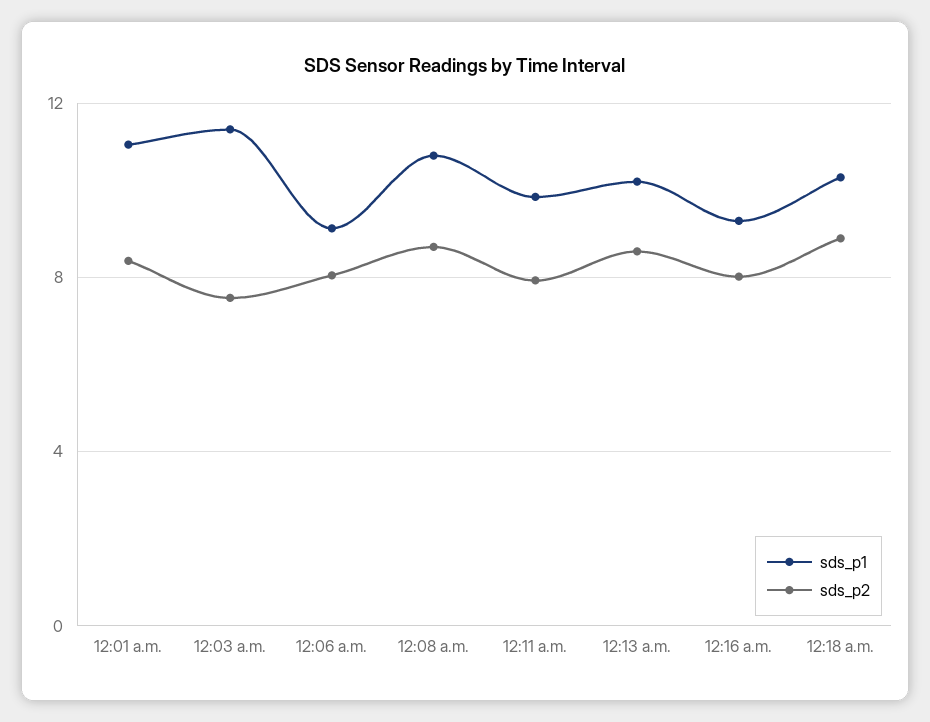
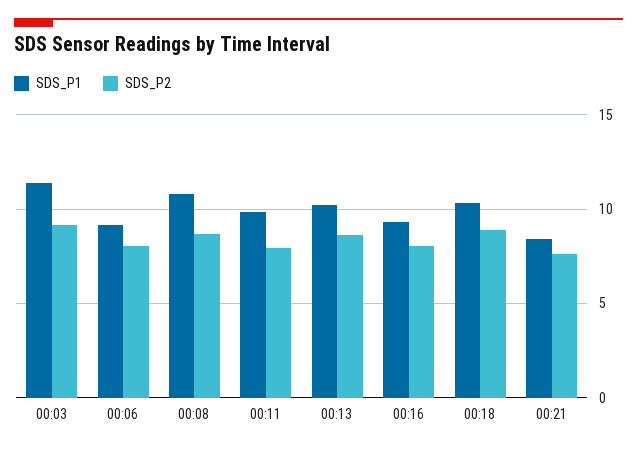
sds_p1, 12:01 a.m.: 11 -> none
sds_p2, 12:01 a.m.: 8.5 -> none
sds_p2, 12:03 a.m.: 7.5 -> 9
sds_p1, 00:21: none -> 8.5
sds_p2, 00:21: none -> 7.5

